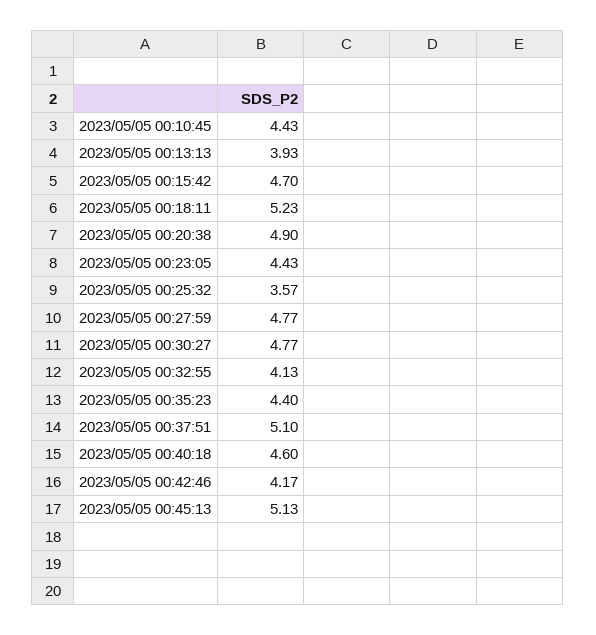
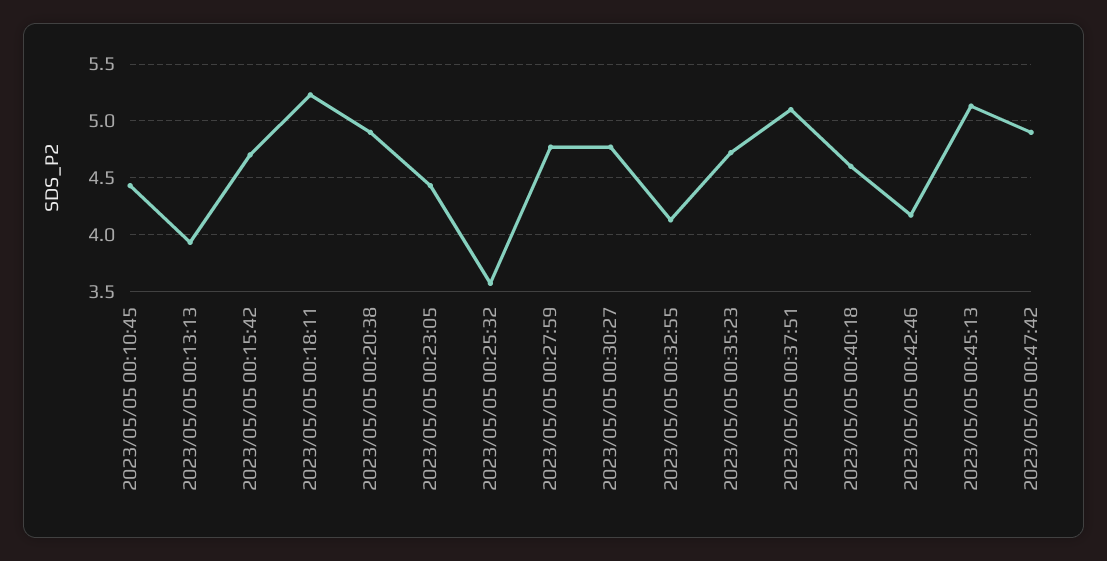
2023/05/05 00:35:23: 4.4 -> 4.7
2023/05/05 00:47:42: none -> 4.9

